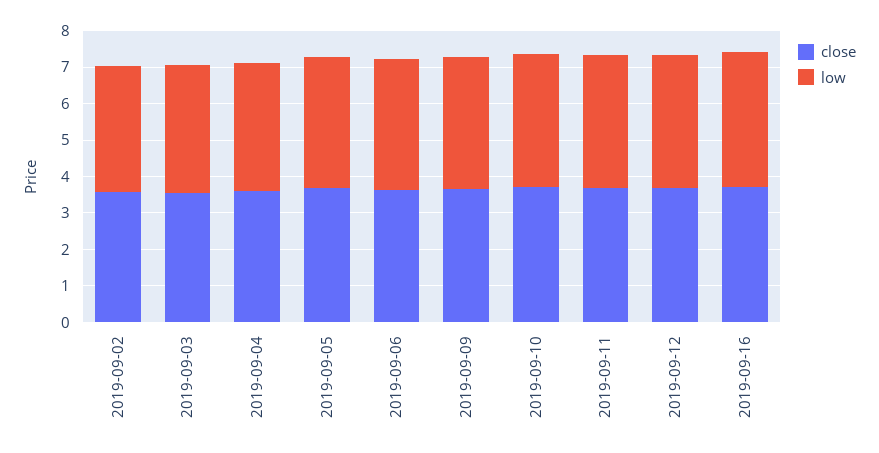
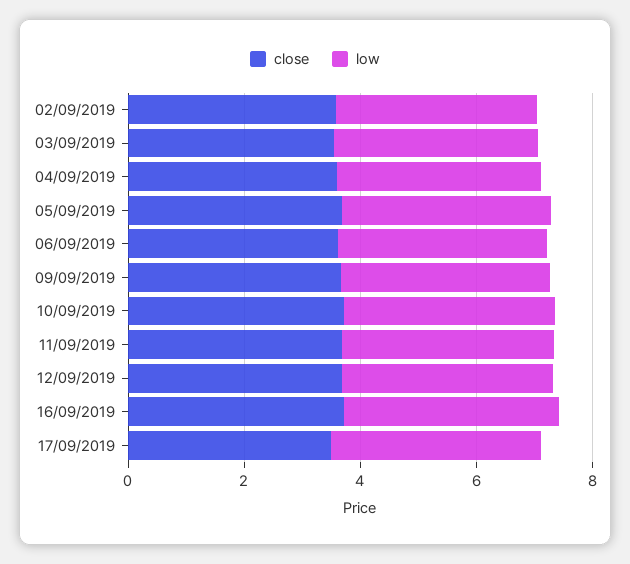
close, 17/09/2019: none -> 3.5
low, 17/09/2019: none -> 3.5

